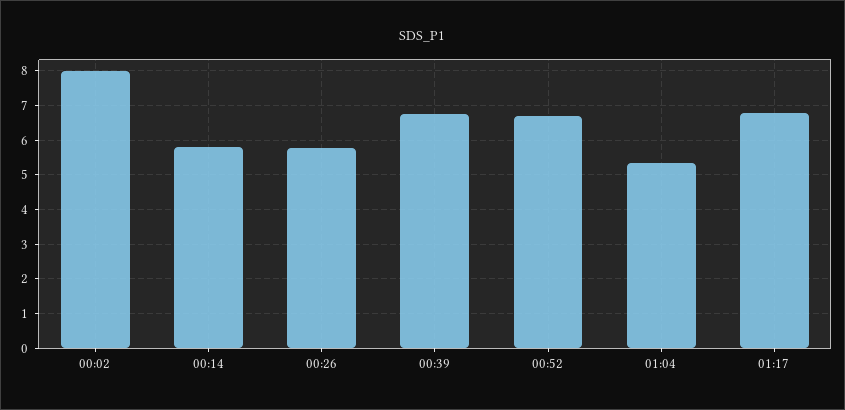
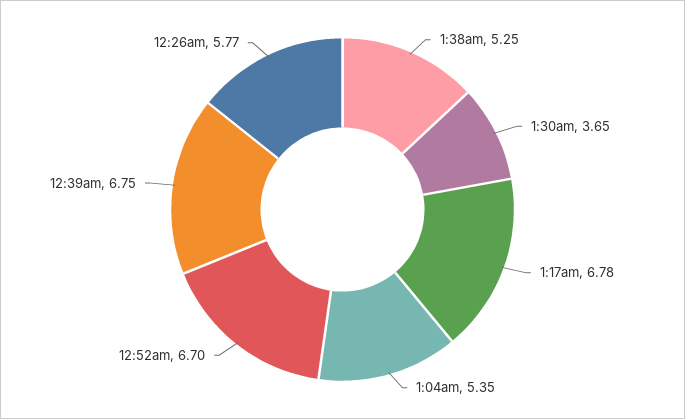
00:02: 8 -> none
00:14: 5.8 -> none
1:38am: none -> 5.25
1:30am: none -> 3.65

